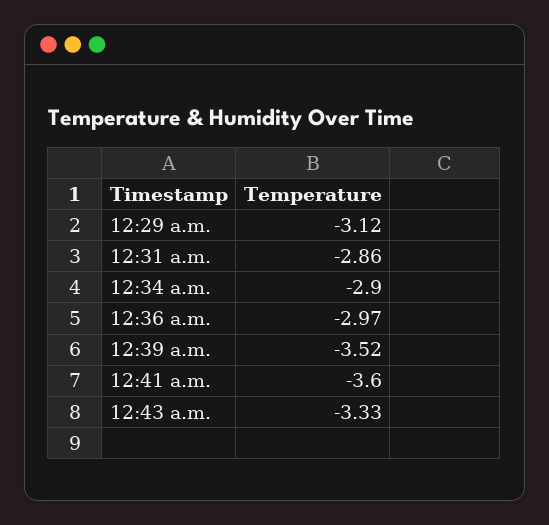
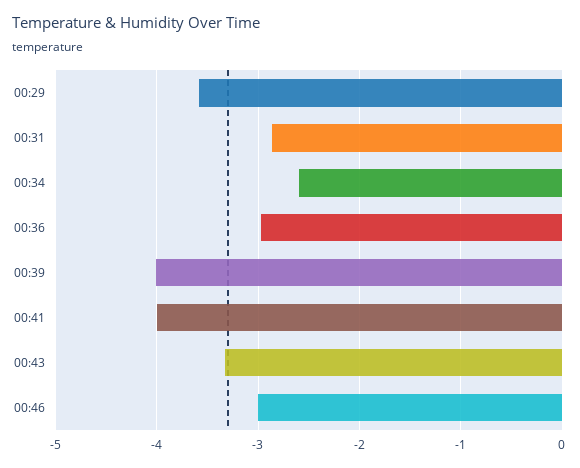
12:29 a.m.: -3.12 -> -3.6
12:34 a.m.: -2.9 -> -2.6
12:39 a.m.: -3.52 -> -4
12:41 a.m.: -3.6 -> -4
00:46: none -> -3

